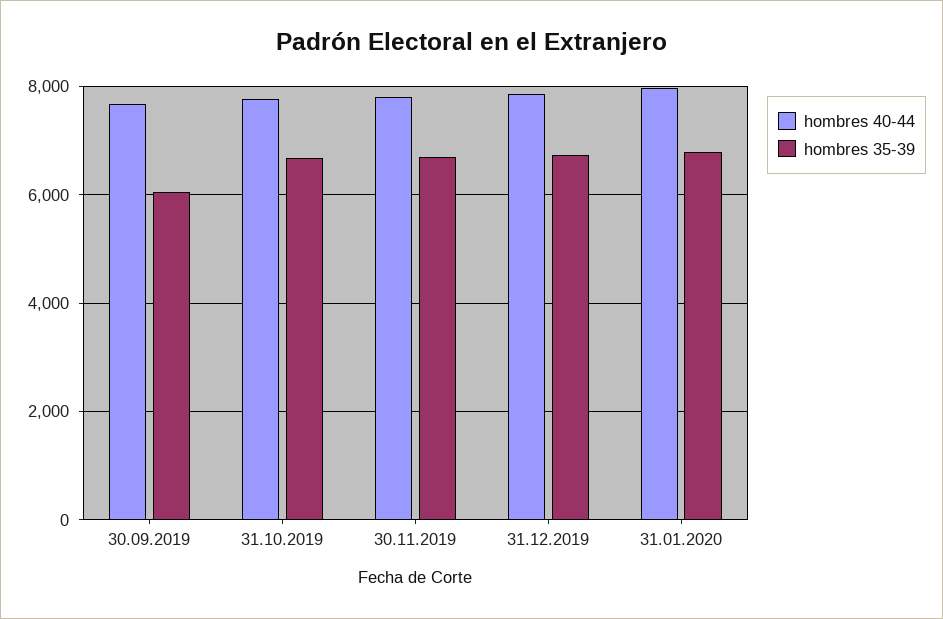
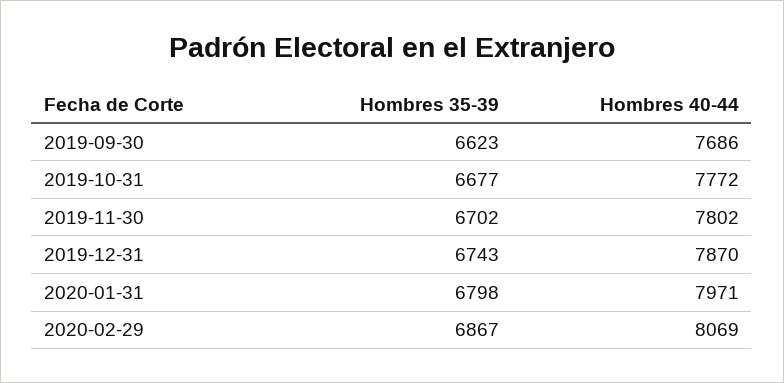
hombres 35-39, 30.09.2019: 6000 -> 6623
hombres 35-39, 2020-02-29: none -> 6867
hombres 40-44, 2020-02-29: none -> 8069

